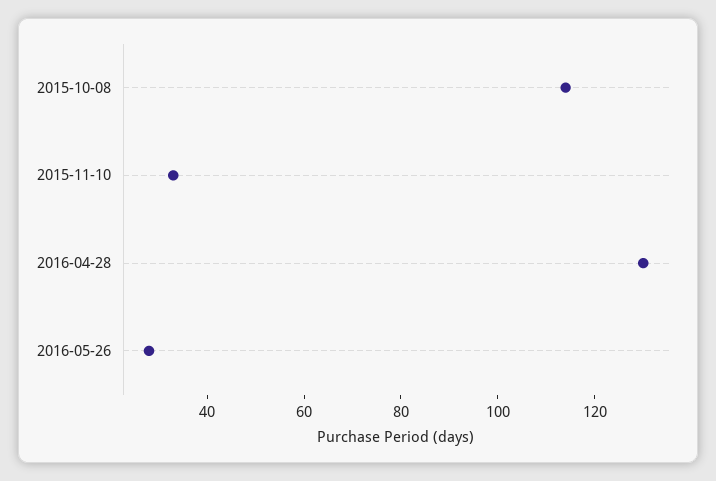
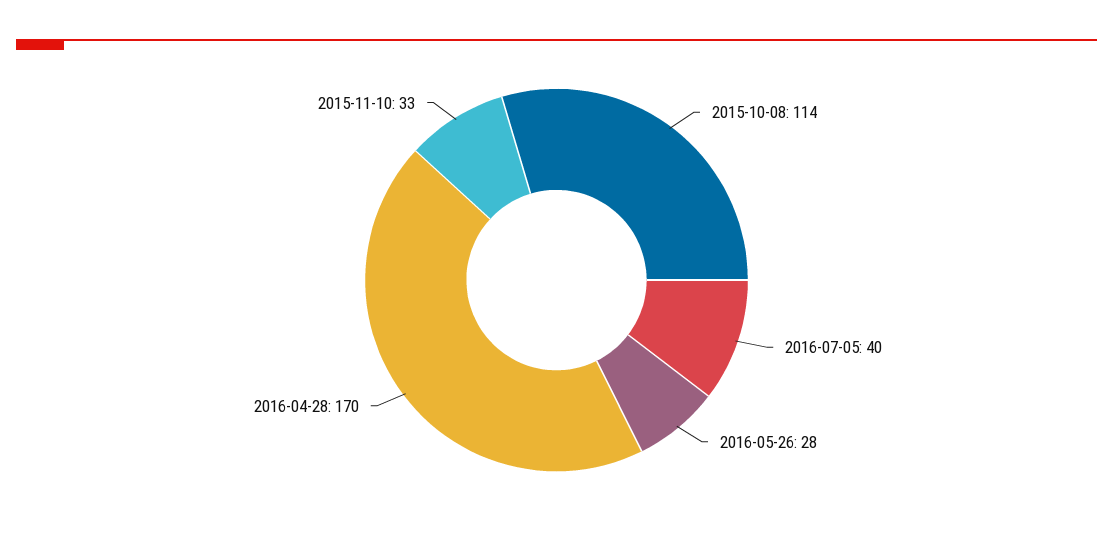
2016-04-28: 130 -> 170
2016-07-05: none -> 40

